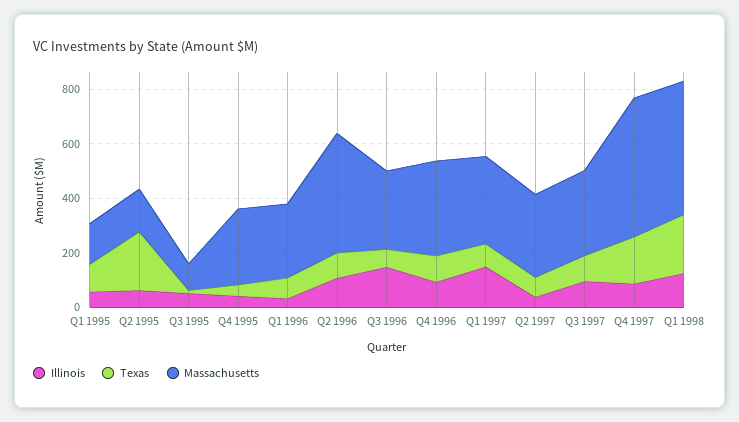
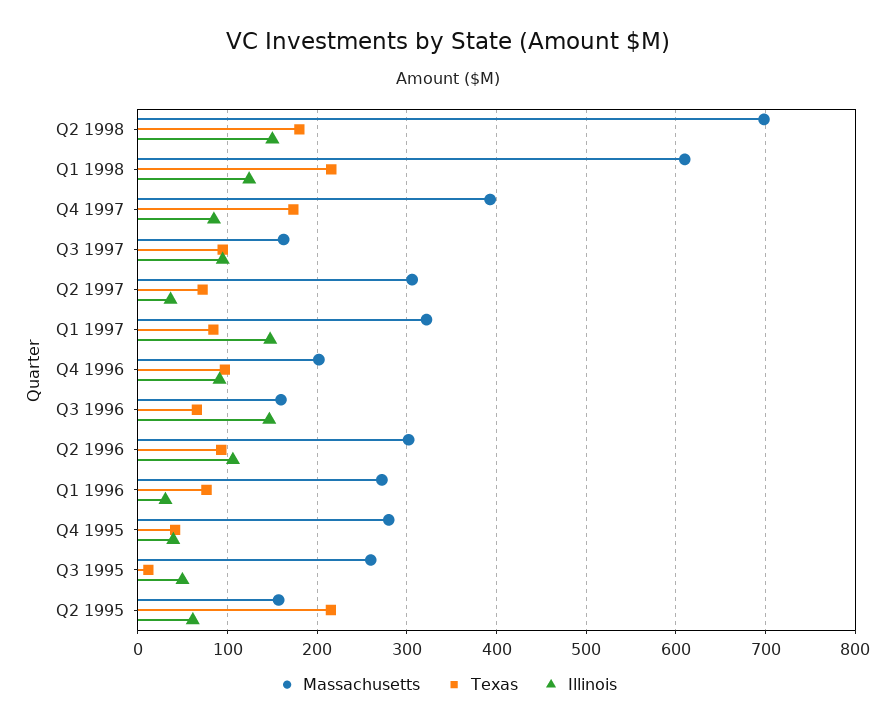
Illinois, Q1 1995: 50 -> none
Texas, Q1 1995: 100 -> none
Massachusetts, Q1 1995: 150 -> none
Massachusetts, Q3 1995: 100 -> 260
Massachusetts, Q2 1996: 450 -> 300
Massachusetts, Q3 1996: 300 -> 160
Massachusetts, Q4 1996: 350 -> 200
Massachusetts, Q3 1997: 300 -> 160
Massachusetts, Q4 1997: 500 -> 390
Massachusetts, Q1 1998: 500 -> 610
Massachusetts, Q2 1998: none -> 700
Texas, Q2 1998: none -> 180
Illinois, Q2 1998: none -> 150

